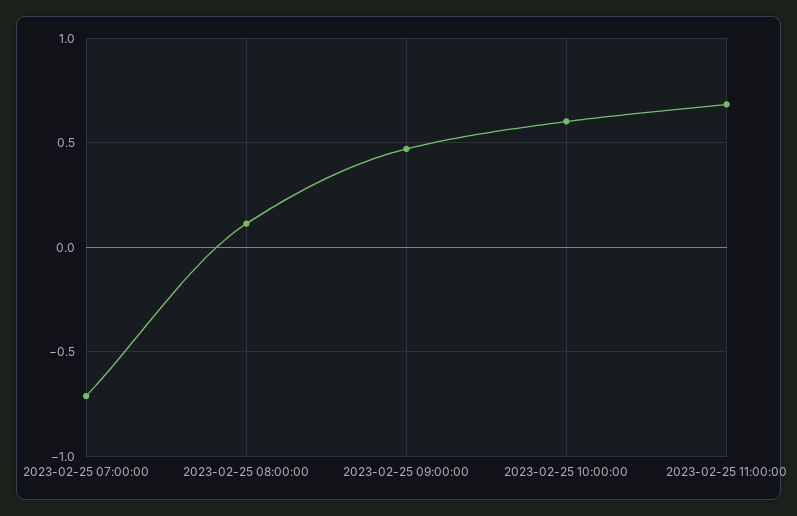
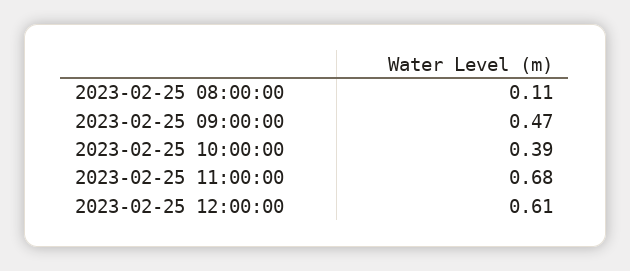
2023-02-25 07:00:00: -0.7 -> none
2023-02-25 10:00:00: 0.6 -> 0.39
2023-02-25 12:00:00: none -> 0.61

